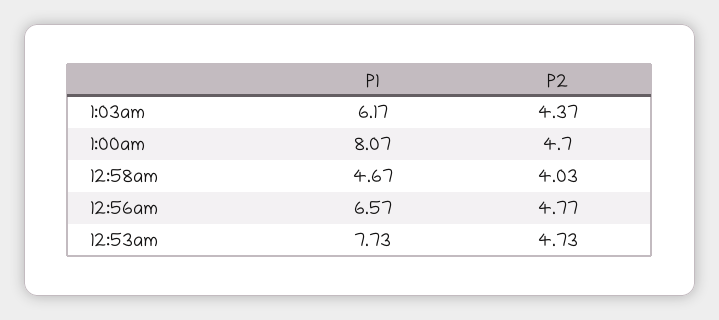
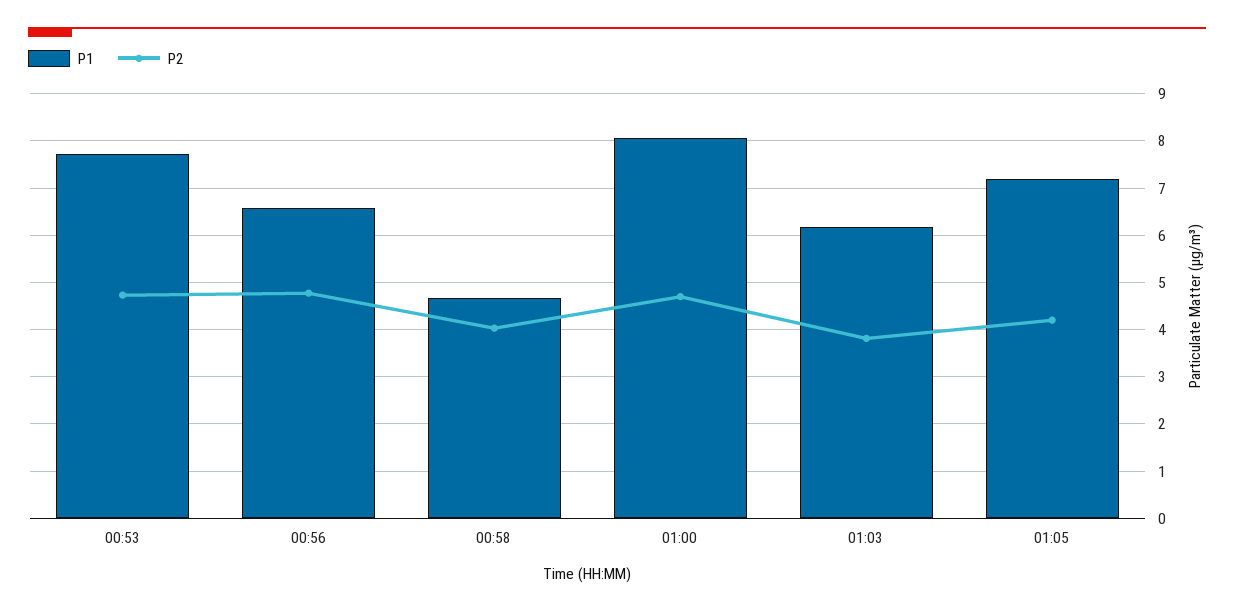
P2, 1:03am: 4.37 -> 3.8
P1, 01:05: none -> 7.2
P2, 01:05: none -> 4.2

